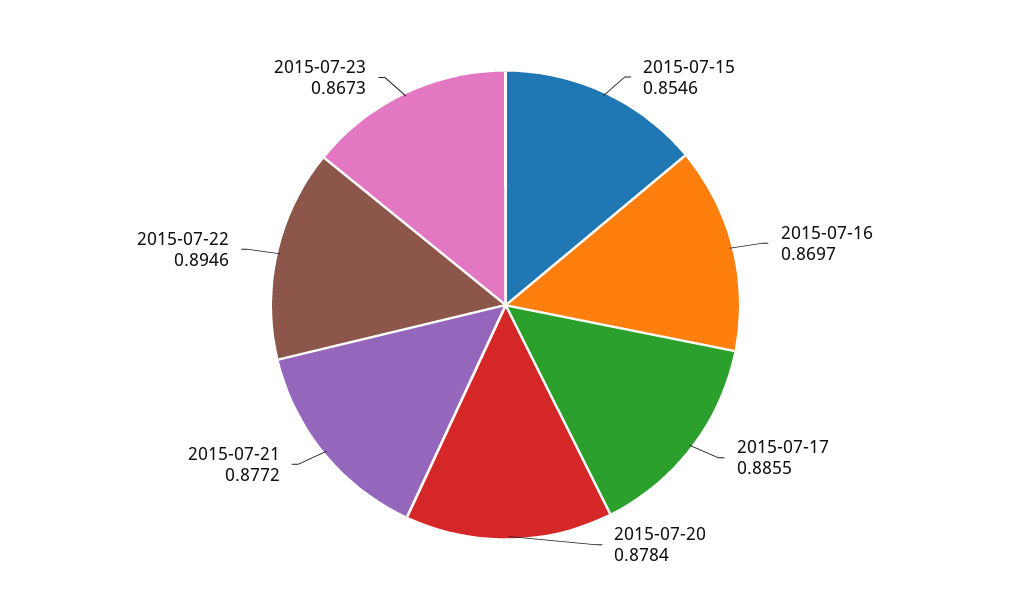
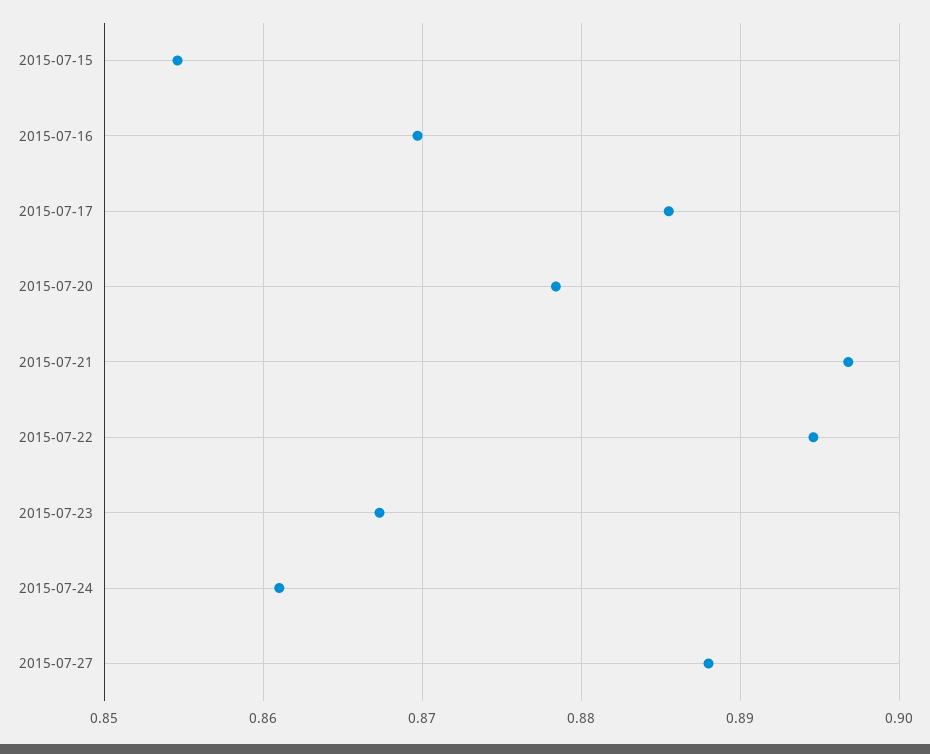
2015-07-21: 0.8772 -> 0.897
2015-07-24: none -> 0.861
2015-07-27: none -> 0.888

